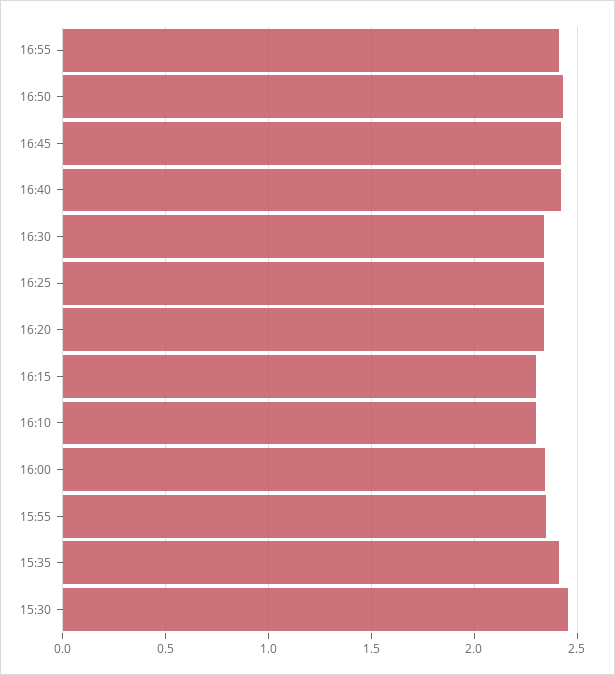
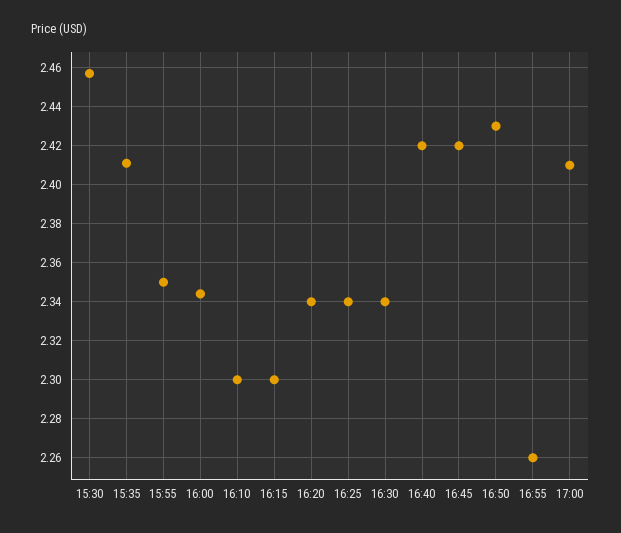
16:55: 2.4 -> 2.26
17:00: none -> 2.41

